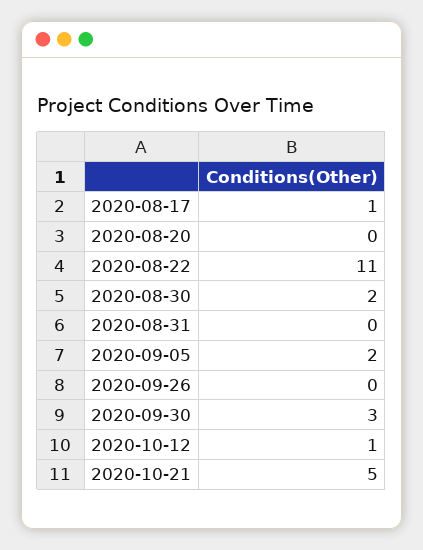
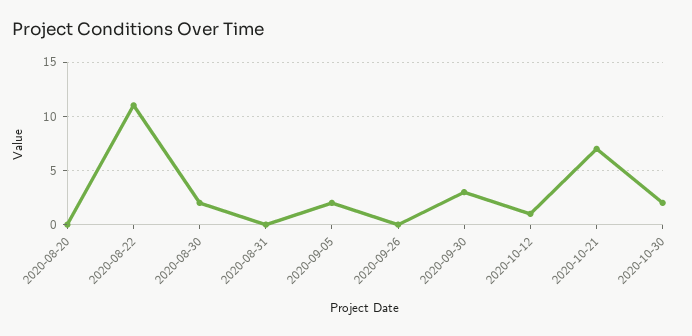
2020-08-17: 1 -> none
2020-10-21: 5 -> 7
2020-10-30: none -> 2

